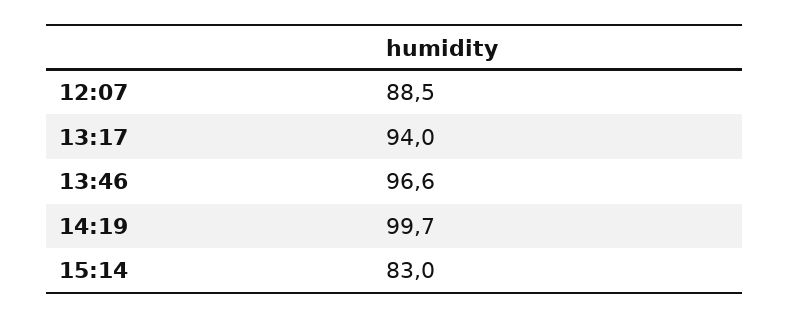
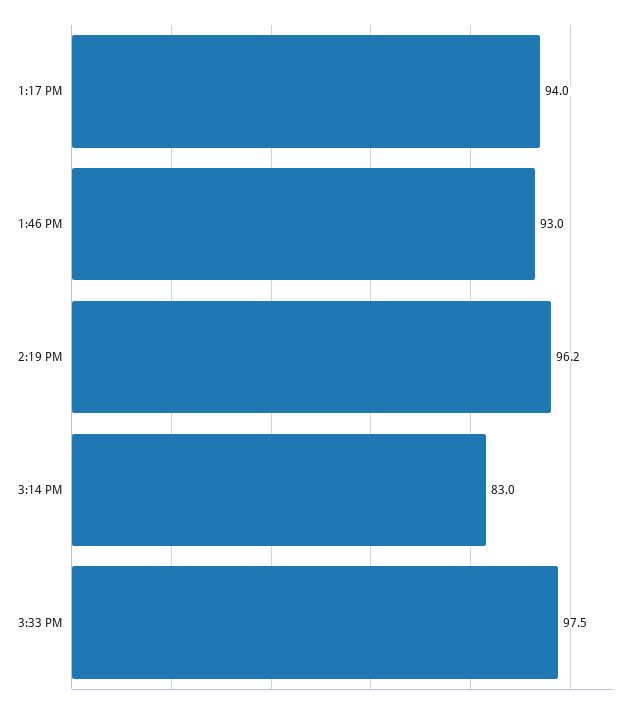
12:07: 88.5 -> none
13:46: 96.6 -> 93
14:19: 99.7 -> 96.2
3:33 PM: none -> 97.5

